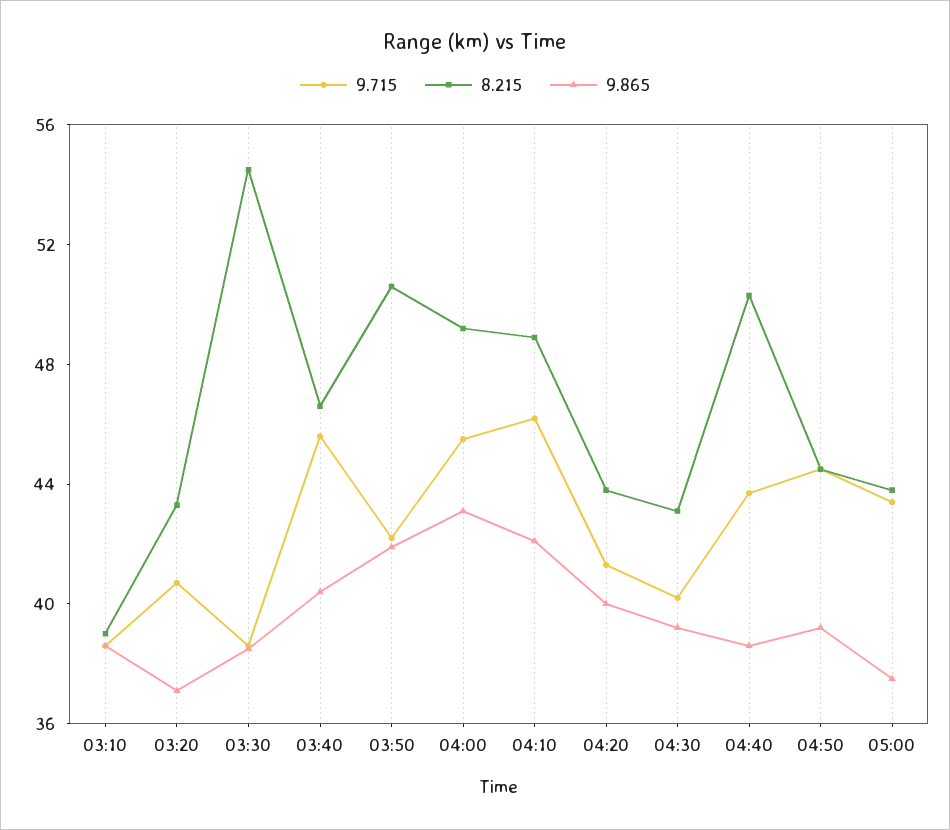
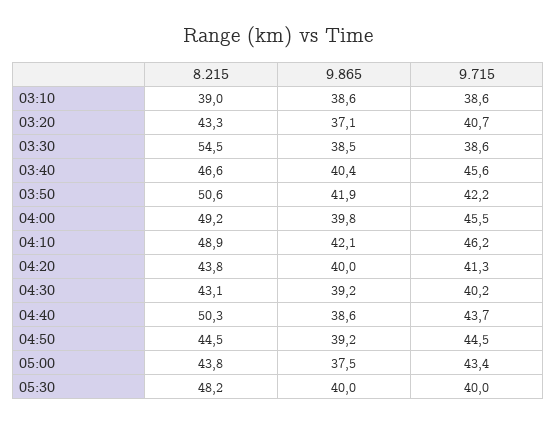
9.865, 04:00: 43 -> 39.8
8.215, 05:30: none -> 48.2
9.865, 05:30: none -> 40
9.715, 05:30: none -> 40

